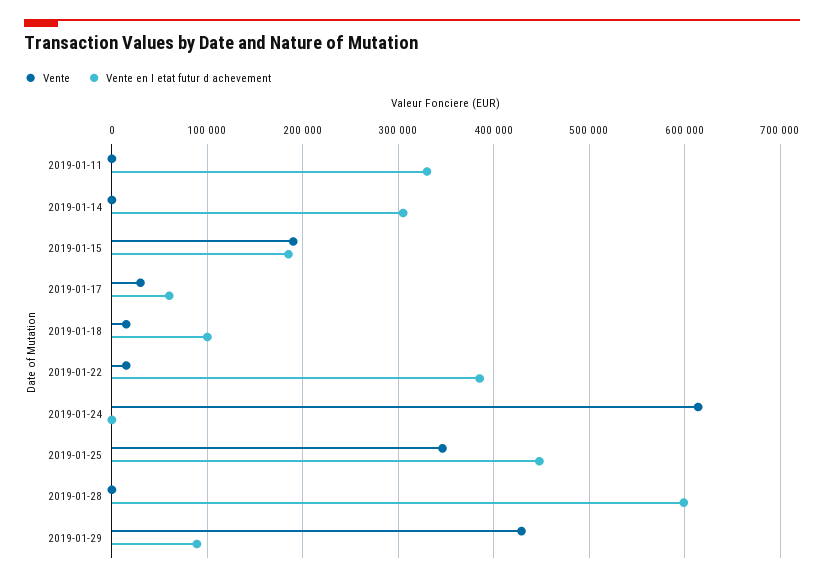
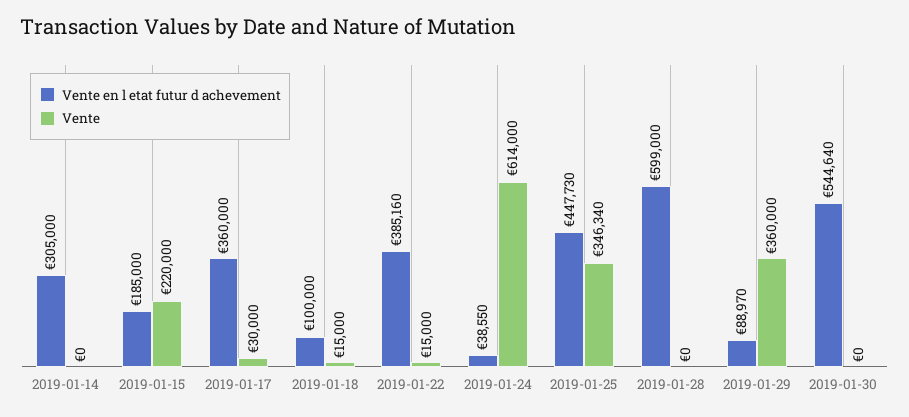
Vente, 2019-01-11: 0 -> none
Vente en l etat futur d achevement, 2019-01-11: 330000 -> none
Vente, 2019-01-15: 190000 -> 220000
Vente en l etat futur d achevement, 2019-01-17: 60000 -> 360000
Vente en l etat futur d achevement, 2019-01-24: 0 -> 38550
Vente, 2019-01-29: 430000 -> 360000
Vente en l etat futur d achevement, 2019-01-30: none -> 544640
Vente, 2019-01-30: none -> 0

